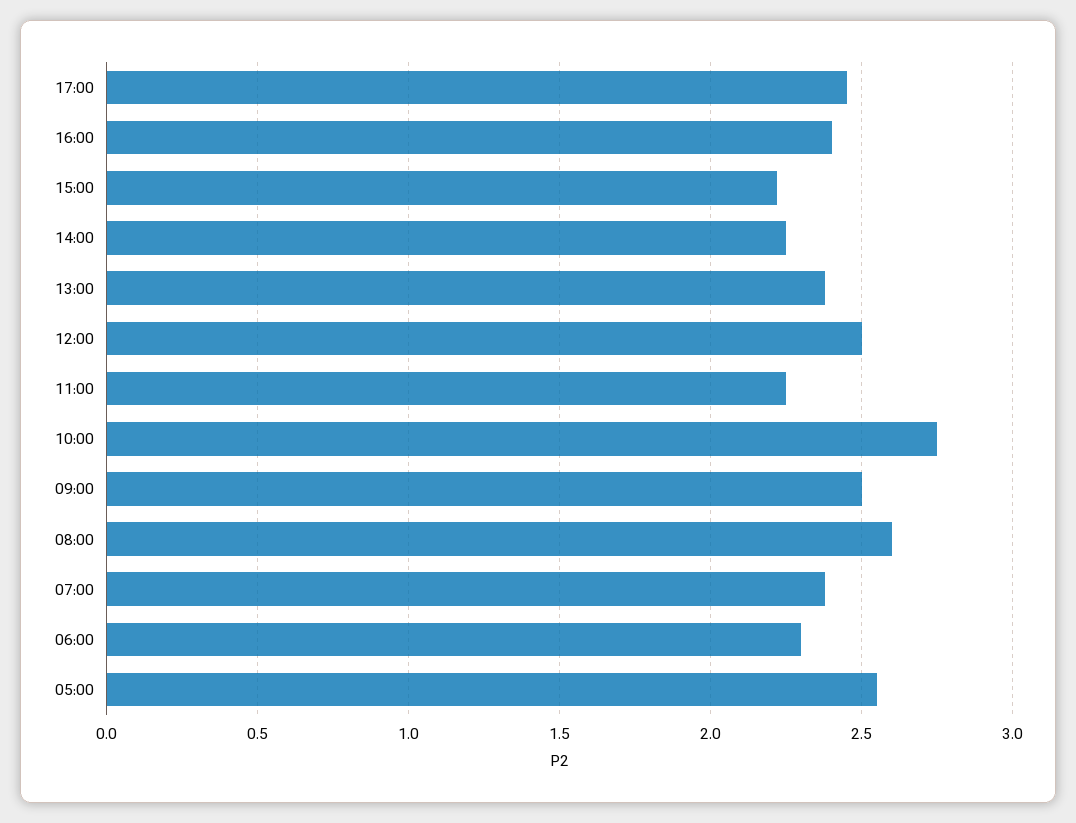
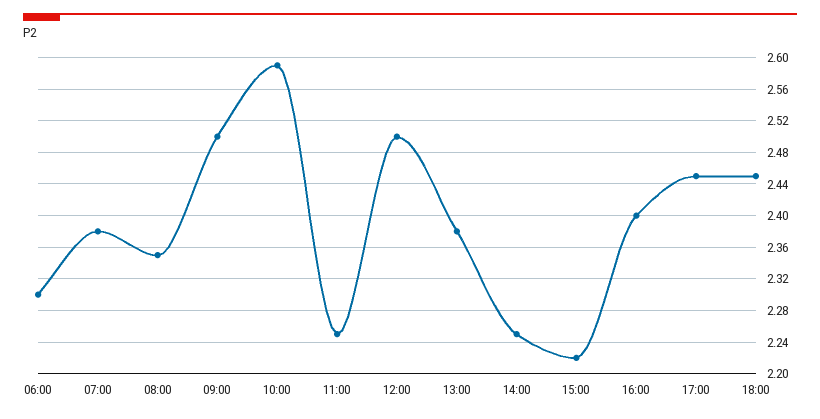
10:00: 2.75 -> 2.59
08:00: 2.6 -> 2.35
05:00: 2.55 -> none
18:00: none -> 2.45

